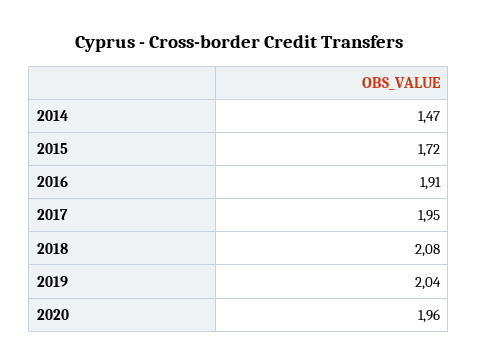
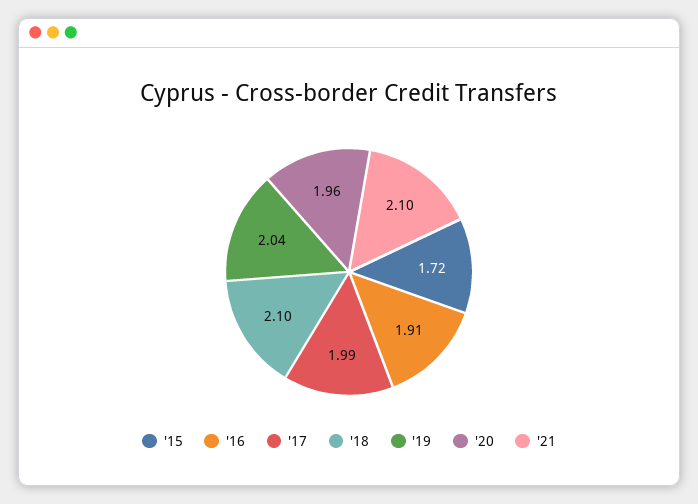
2014: 1.47 -> none
2017: 1.95 -> 1.99
2018: 2.08 -> 2.1
'21: none -> 2.1

